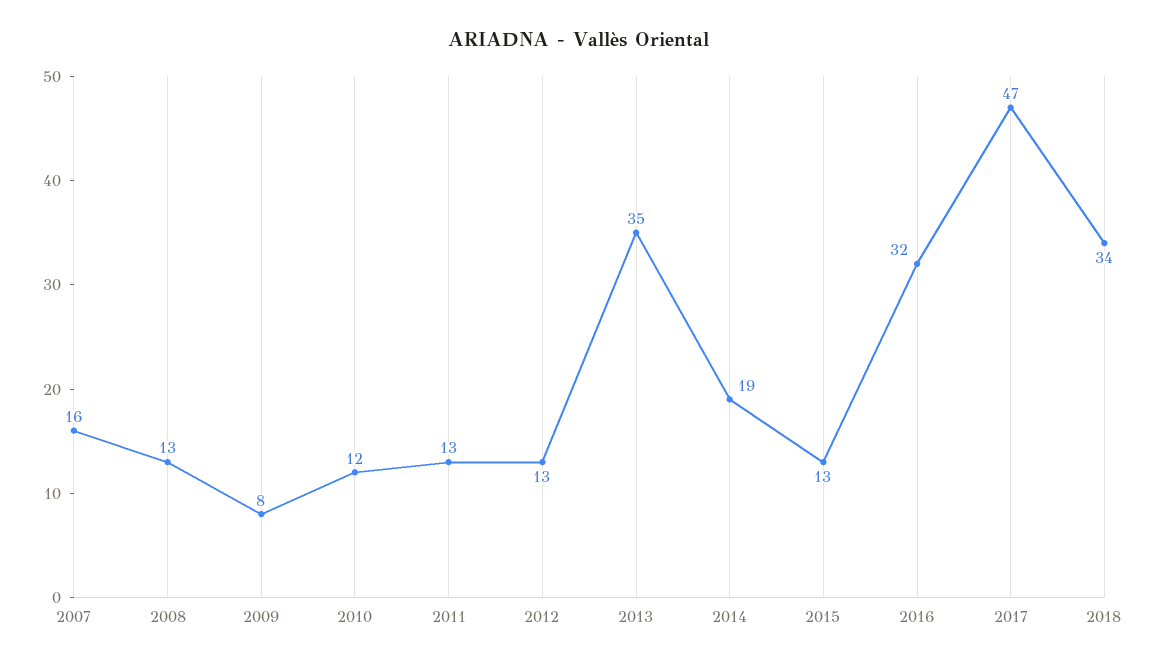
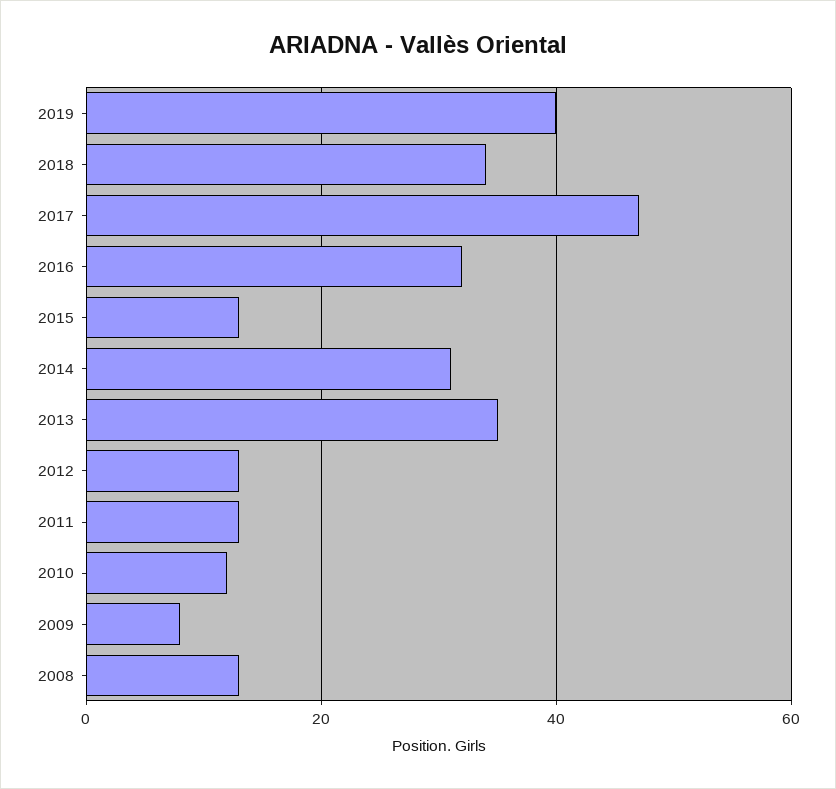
2007: 16 -> none
2014: 19 -> 30
2019: none -> 40

